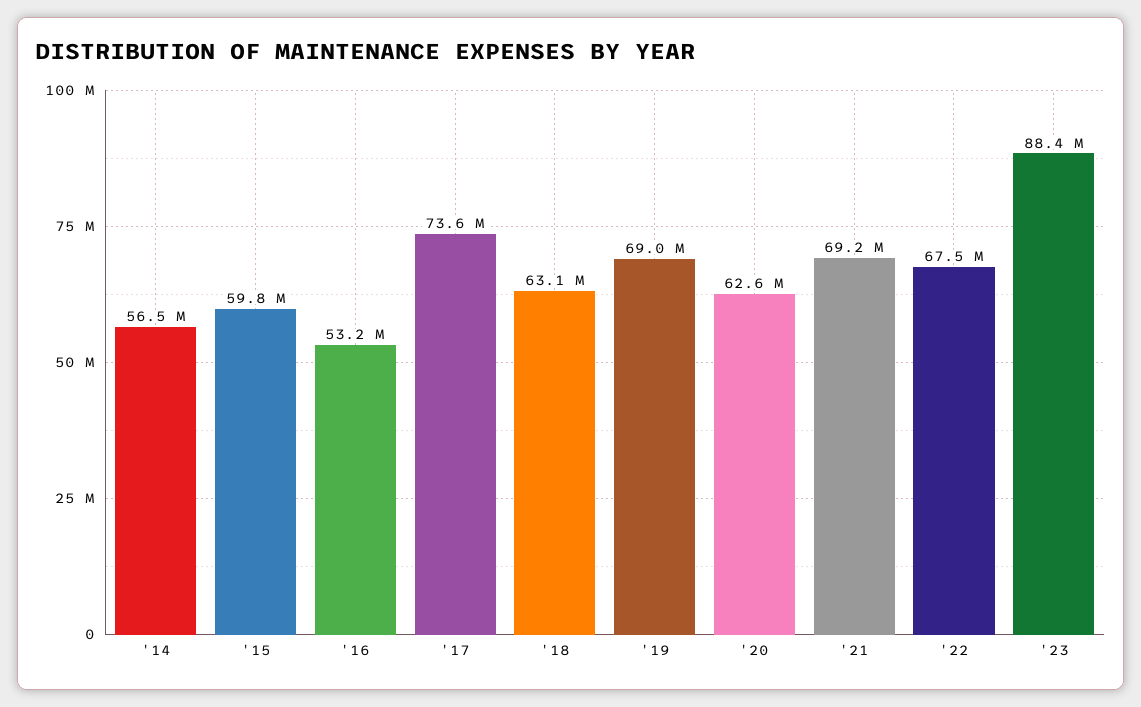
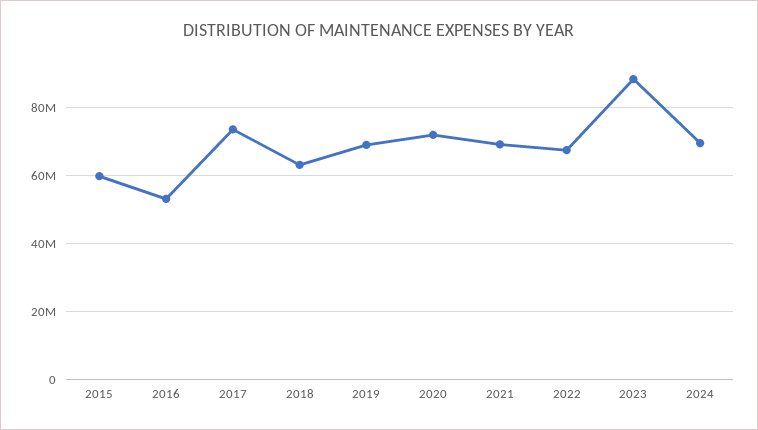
'14: 56500000 -> none
'20: 62600000 -> 72000000
2024: none -> 70000000

